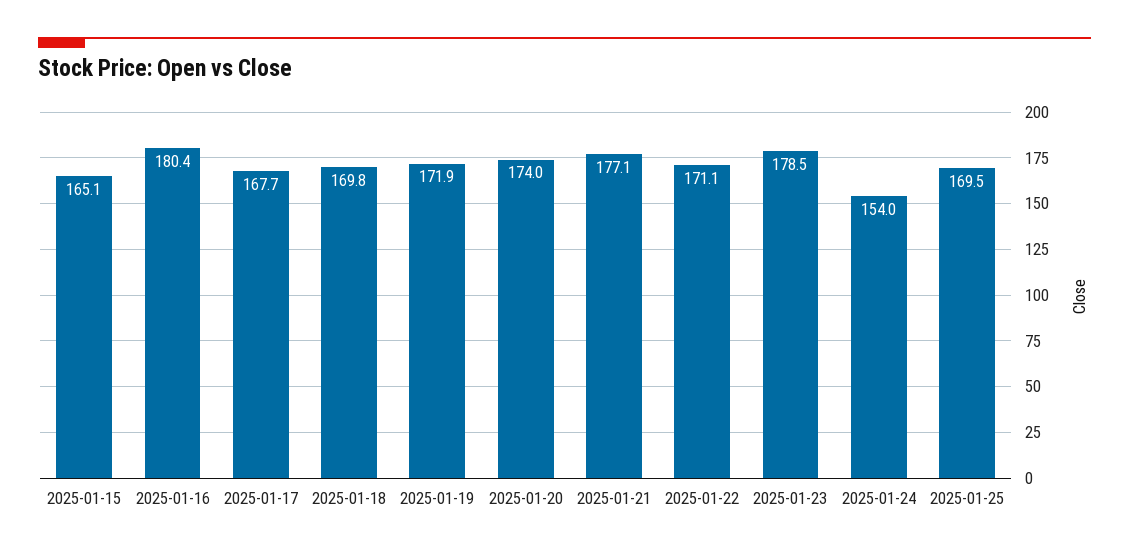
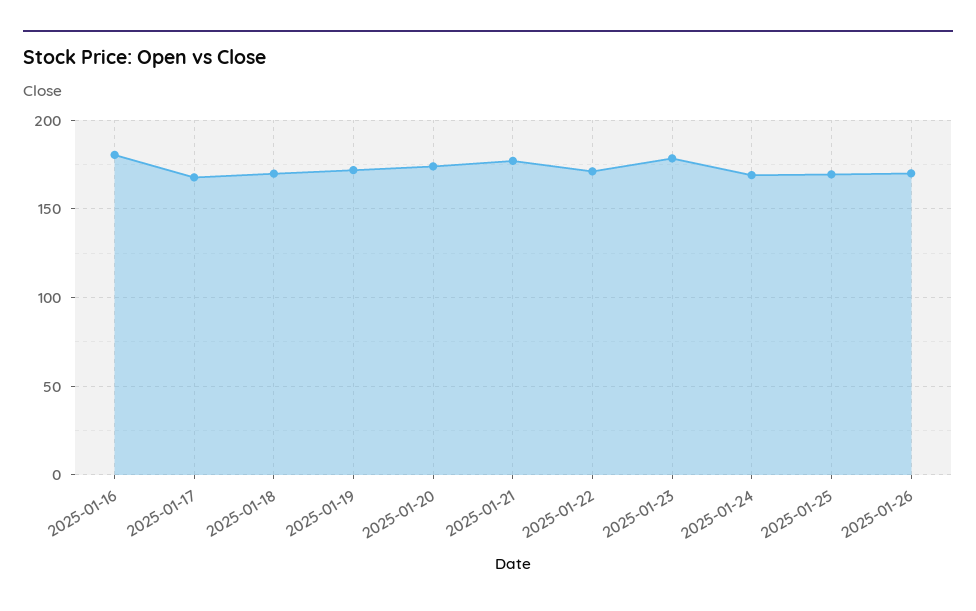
2025-01-15: 165.1 -> none
2025-01-24: 154 -> 170
2025-01-26: none -> 170

